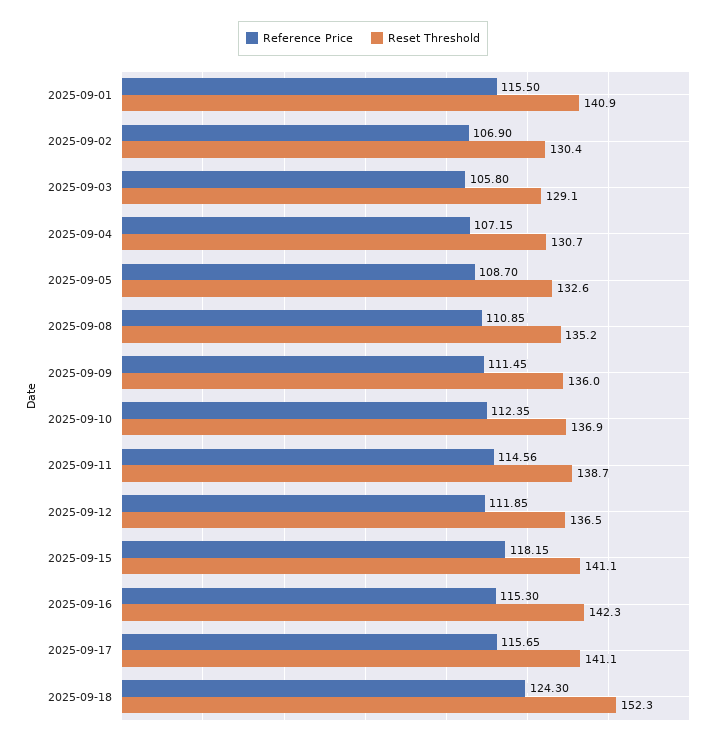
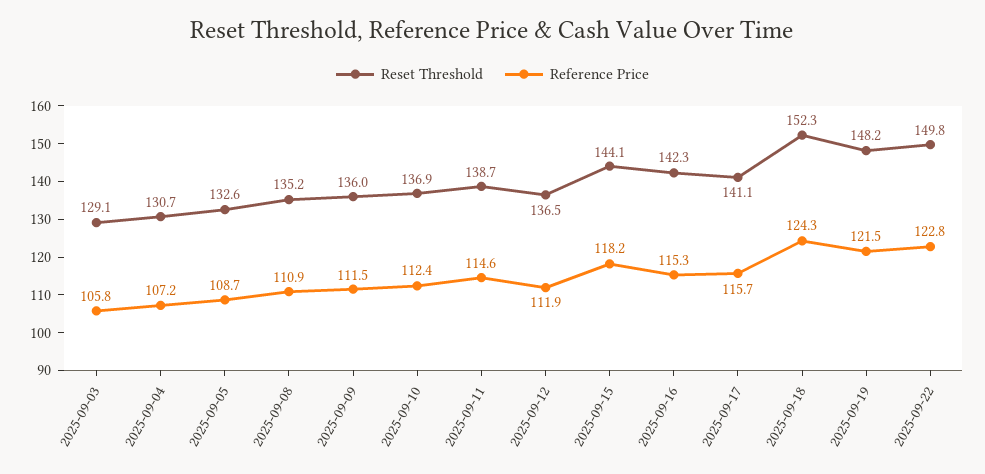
Reference Price, 2025-09-01: 115.5 -> none
Reset Threshold, 2025-09-01: 140.9 -> none
Reference Price, 2025-09-02: 106.9 -> none
Reset Threshold, 2025-09-02: 130.4 -> none
Reset Threshold, 2025-09-15: 141.1 -> 144.1
Reset Threshold, 2025-09-19: none -> 148.2
Reference Price, 2025-09-19: none -> 121.5
Reset Threshold, 2025-09-22: none -> 149.8
Reference Price, 2025-09-22: none -> 122.8

